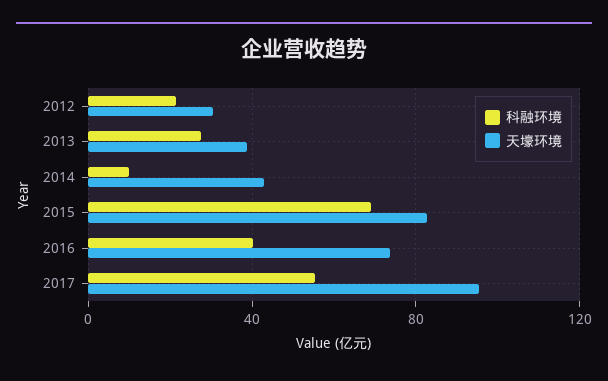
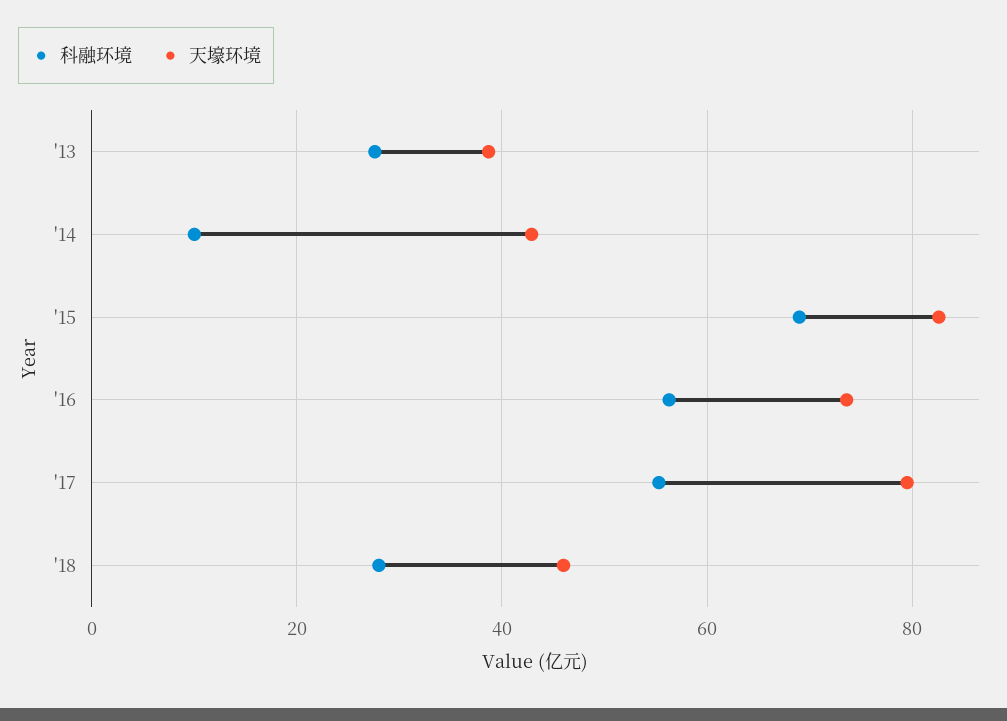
科融环境, 2012: 20 -> none
天壕环境, 2012: 30 -> none
科融环境, 2016: 40 -> 56
天壕环境, 2017: 95 -> 80
科融环境, '18: none -> 28
天壕环境, '18: none -> 46

